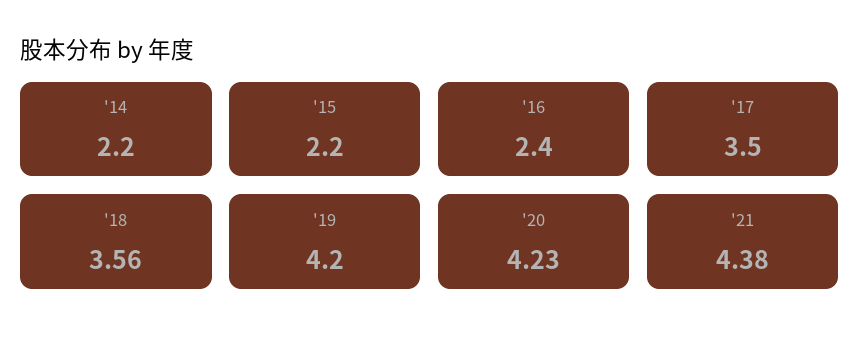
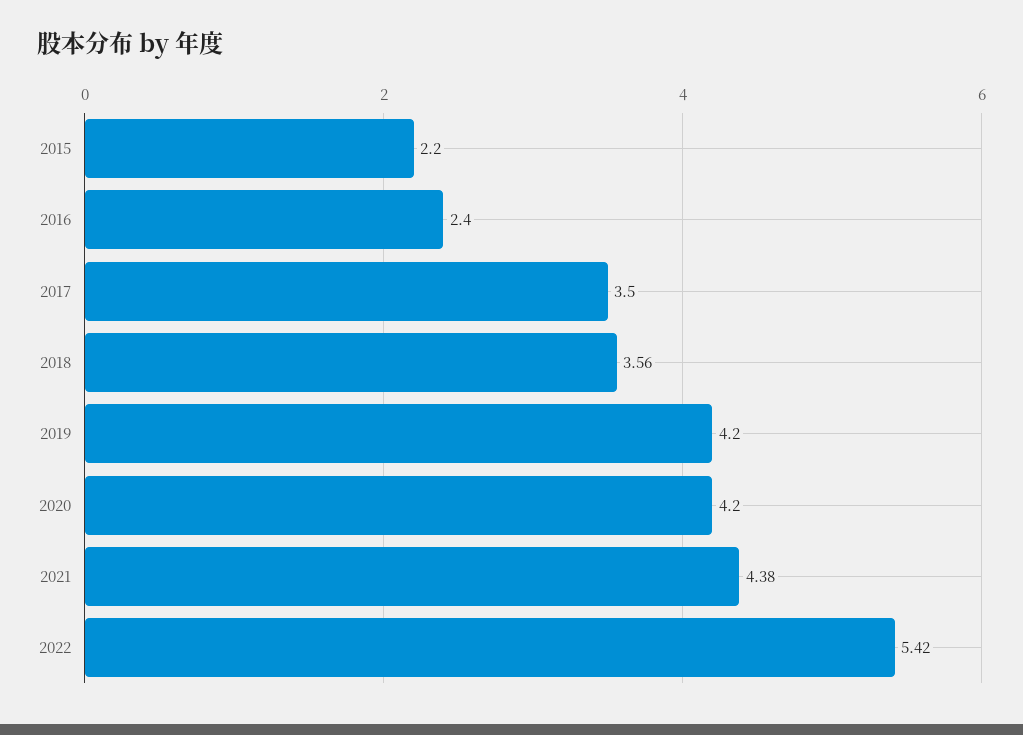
'14: 2.2 -> none
'20: 4.23 -> 4.2
2022: none -> 5.42

